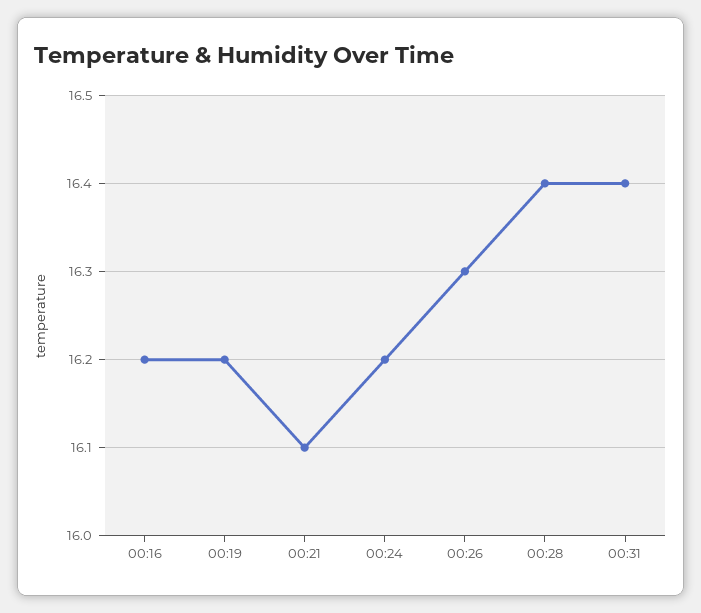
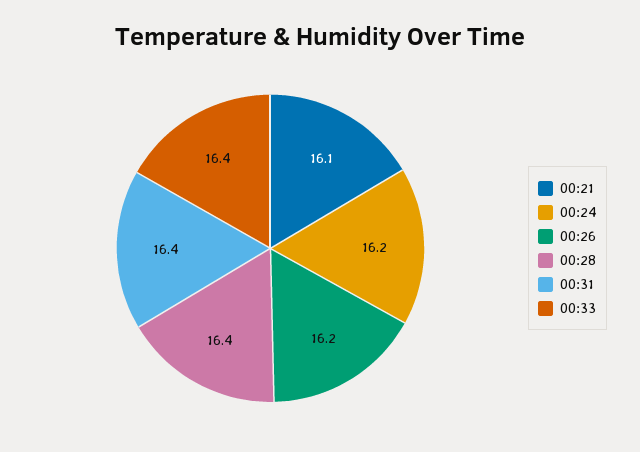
00:16: 16.2 -> none
00:19: 16.2 -> none
00:26: 16.3 -> 16.2
00:33: none -> 16.4

